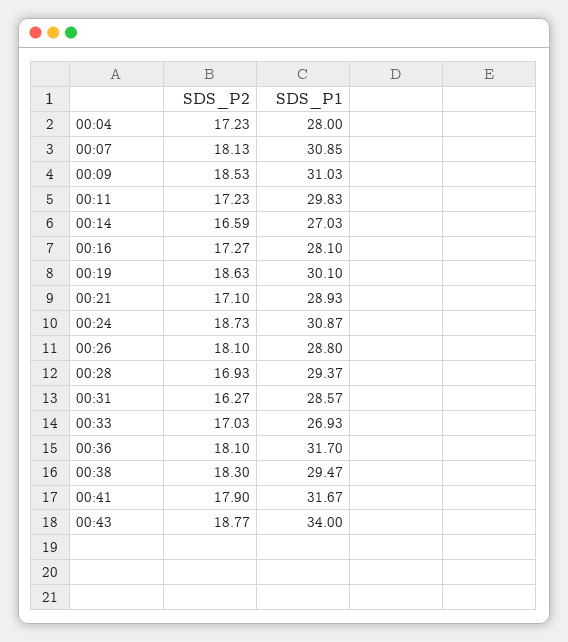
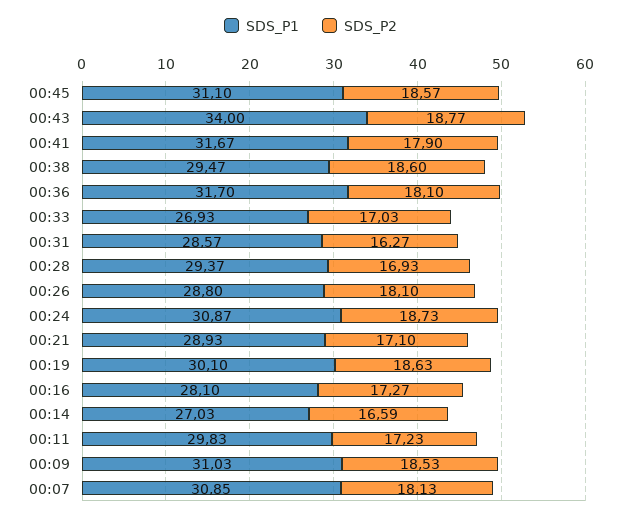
SDS_P2, 00:04: 17.23 -> none
SDS_P1, 00:04: 28 -> none
SDS_P2, 00:38: 18.3 -> 18.6
SDS_P1, 00:45: none -> 31.1
SDS_P2, 00:45: none -> 18.57

